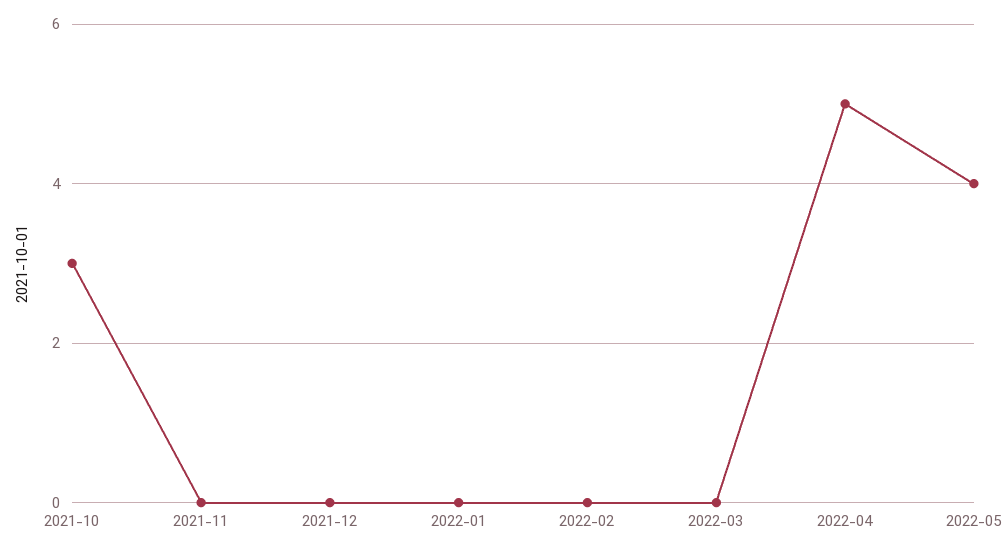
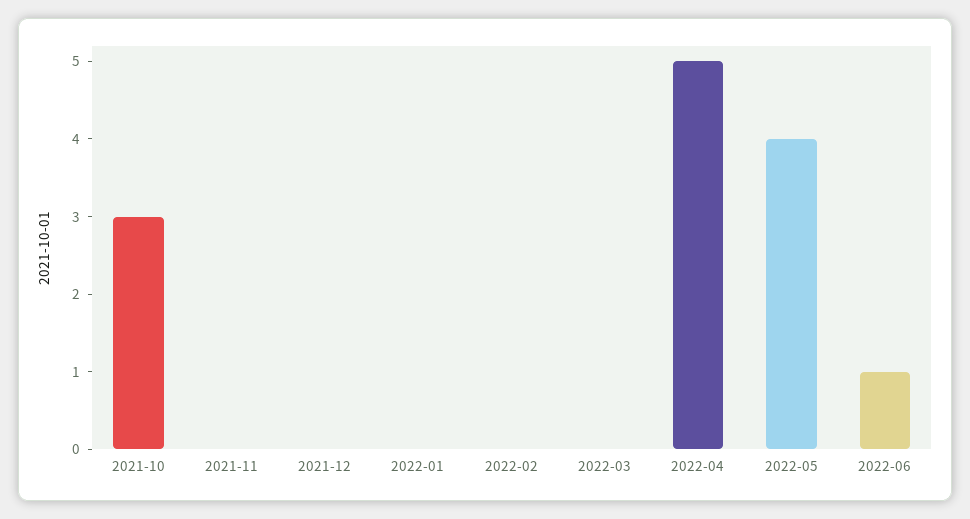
2022-06: none -> 1

